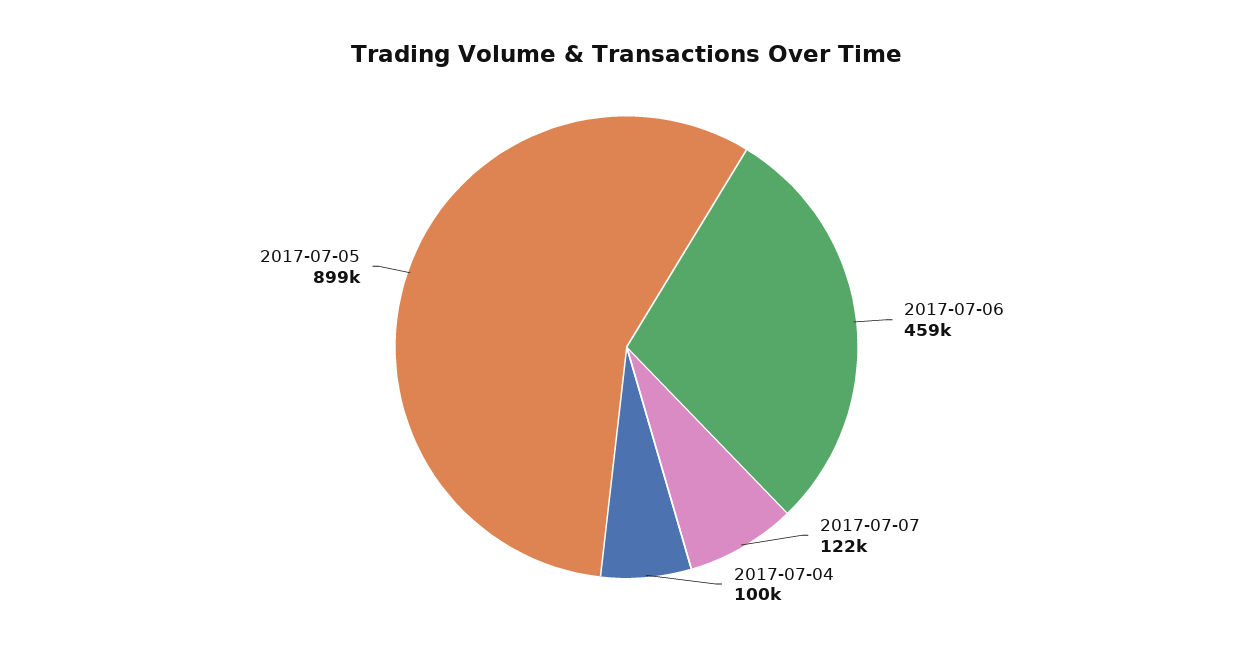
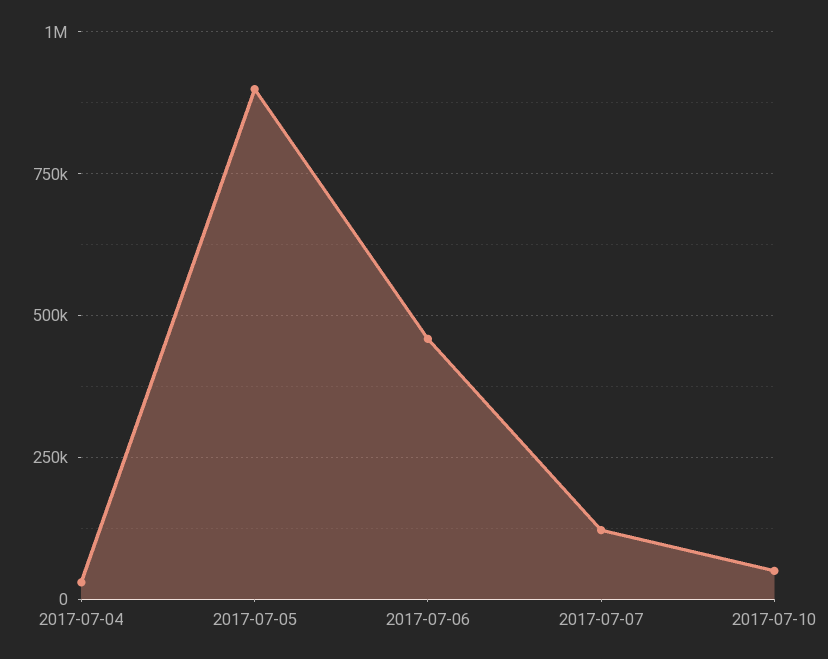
2017-07-04: 100000 -> 25000
2017-07-10: none -> 50000

